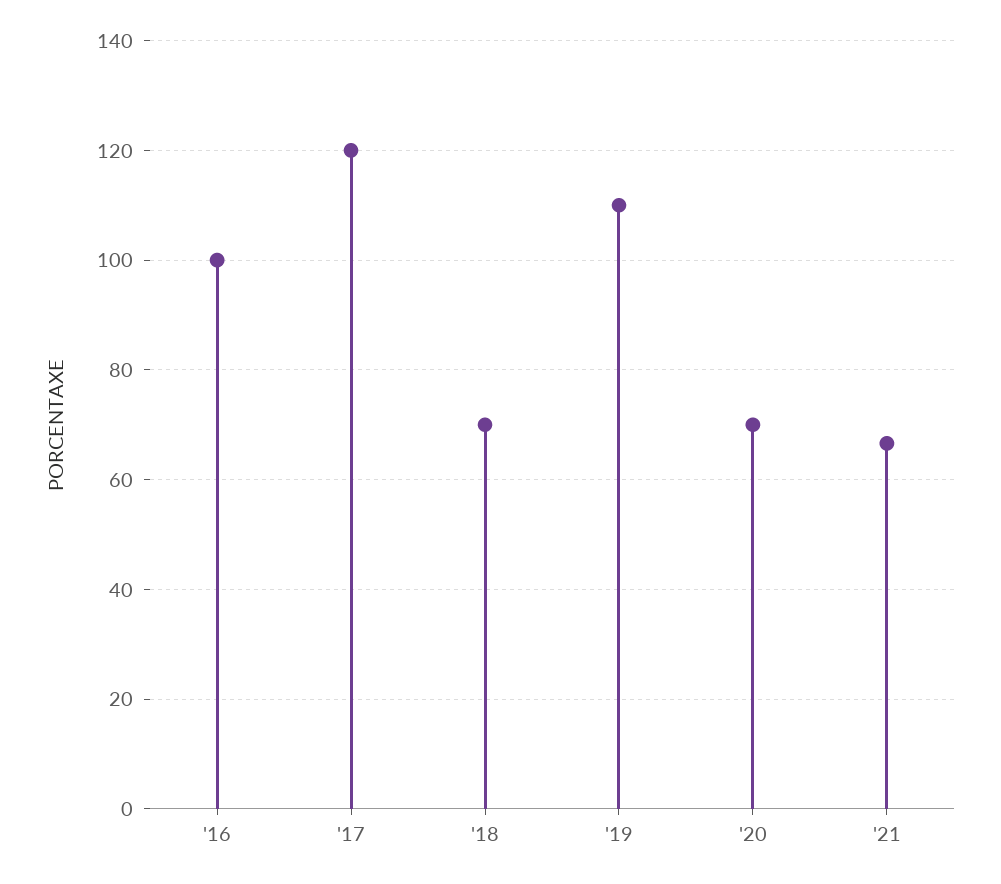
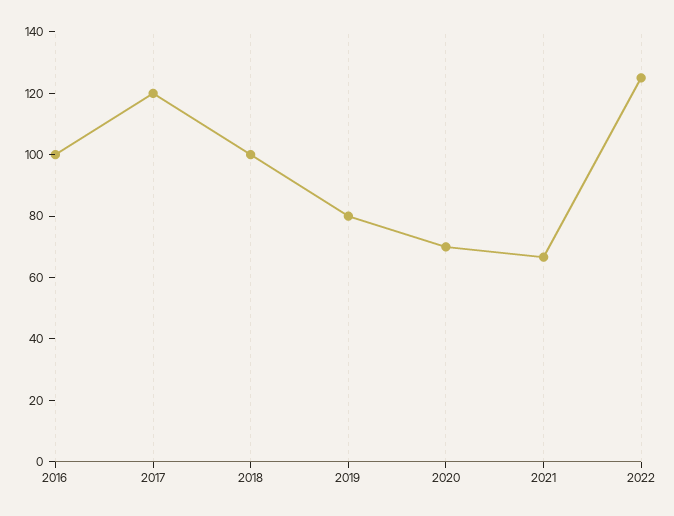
'18: 70 -> 100
'19: 110 -> 80
2022: none -> 125

